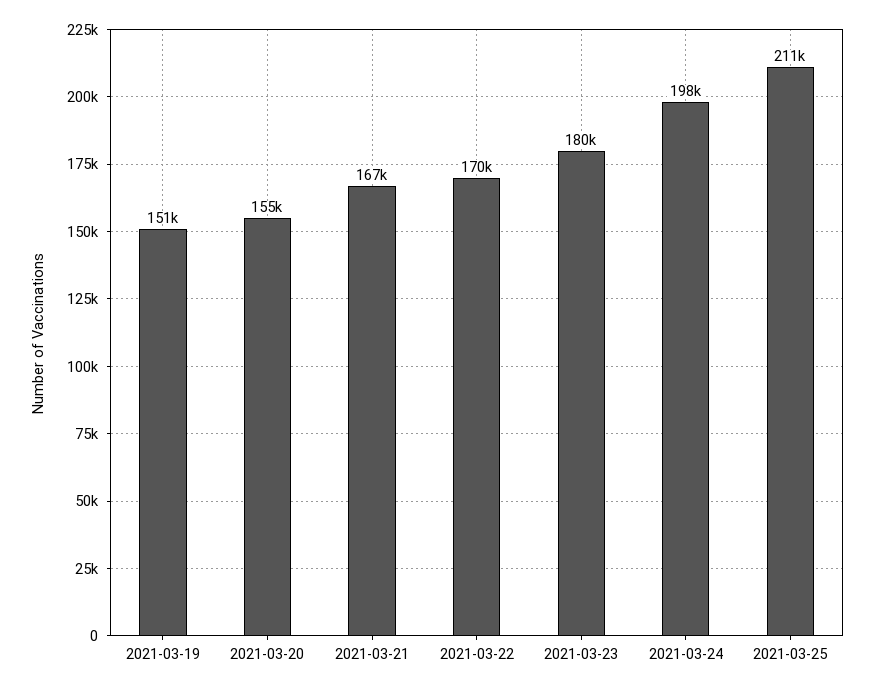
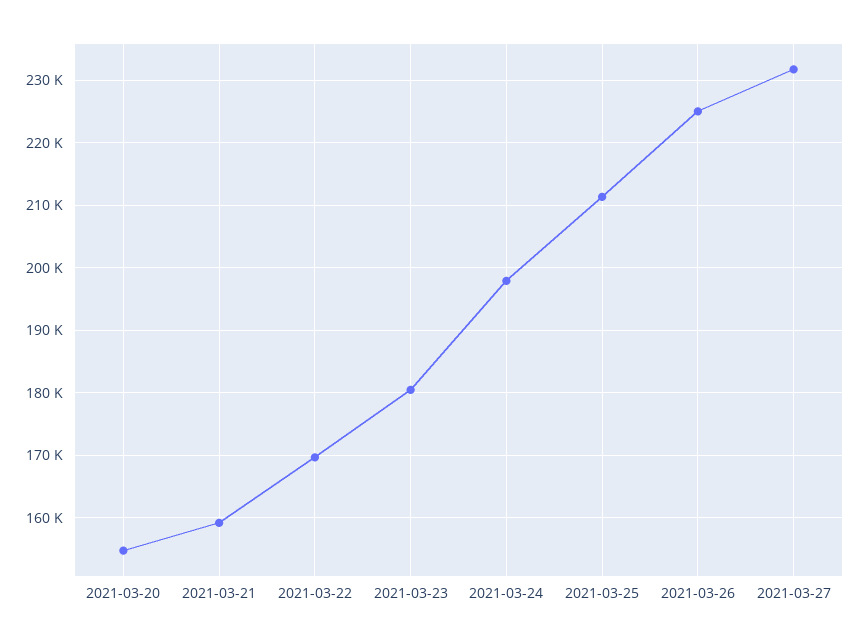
2021-03-19: 151000 -> none
2021-03-21: 167000 -> 159000
2021-03-26: none -> 225000
2021-03-27: none -> 232000

